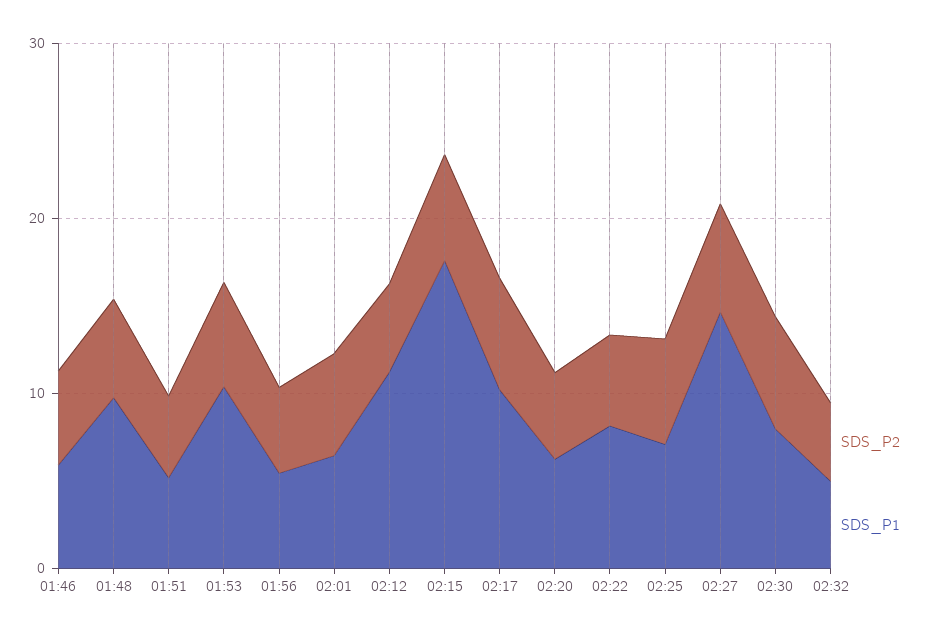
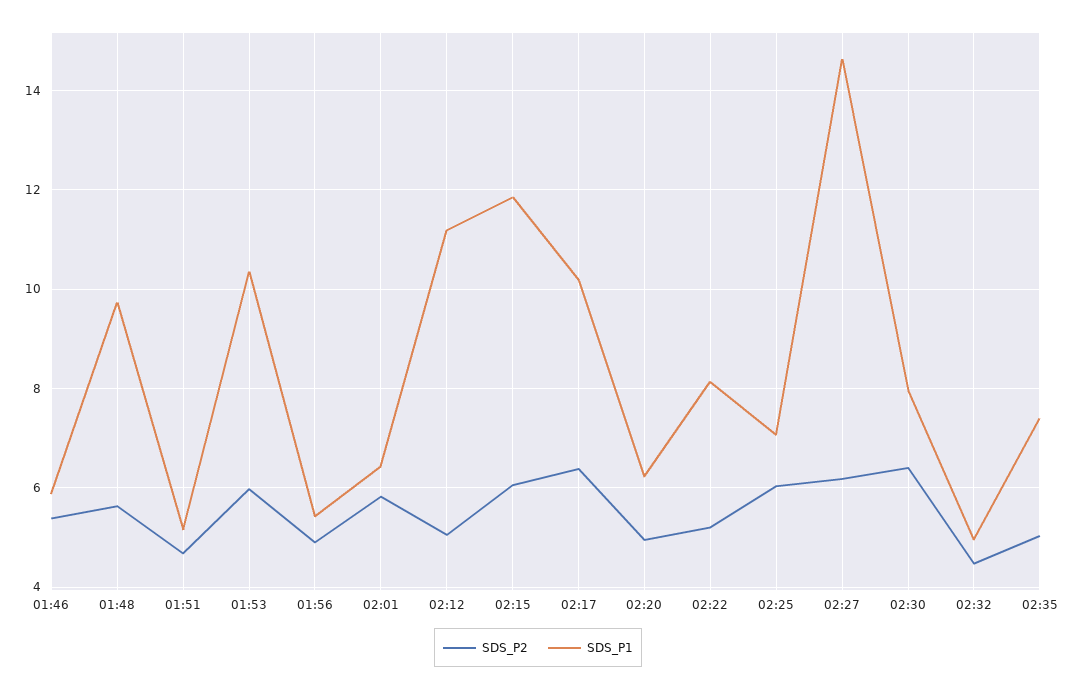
SDS_P1, 02:15: 18 -> 11.8
SDS_P2, 02:35: none -> 5
SDS_P1, 02:35: none -> 7.4

